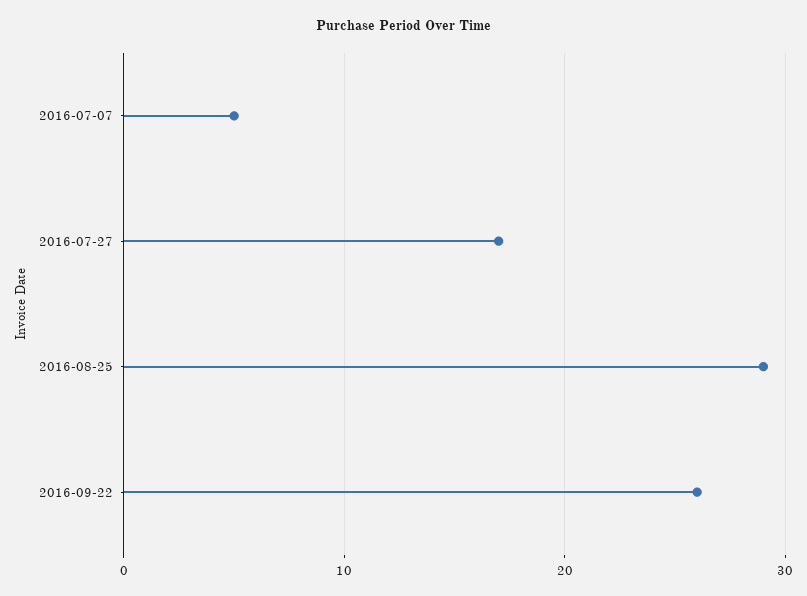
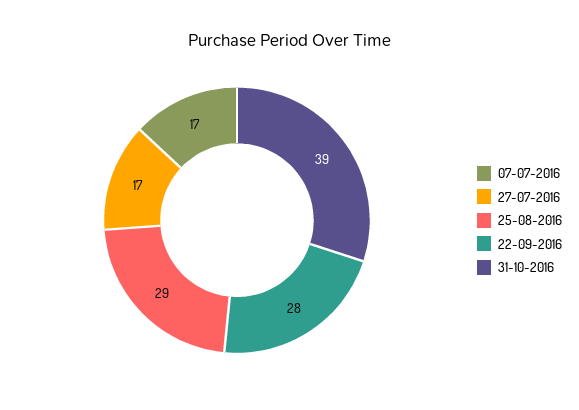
2016-07-07: 5 -> 17
2016-09-22: 26 -> 28
31-10-2016: none -> 39

